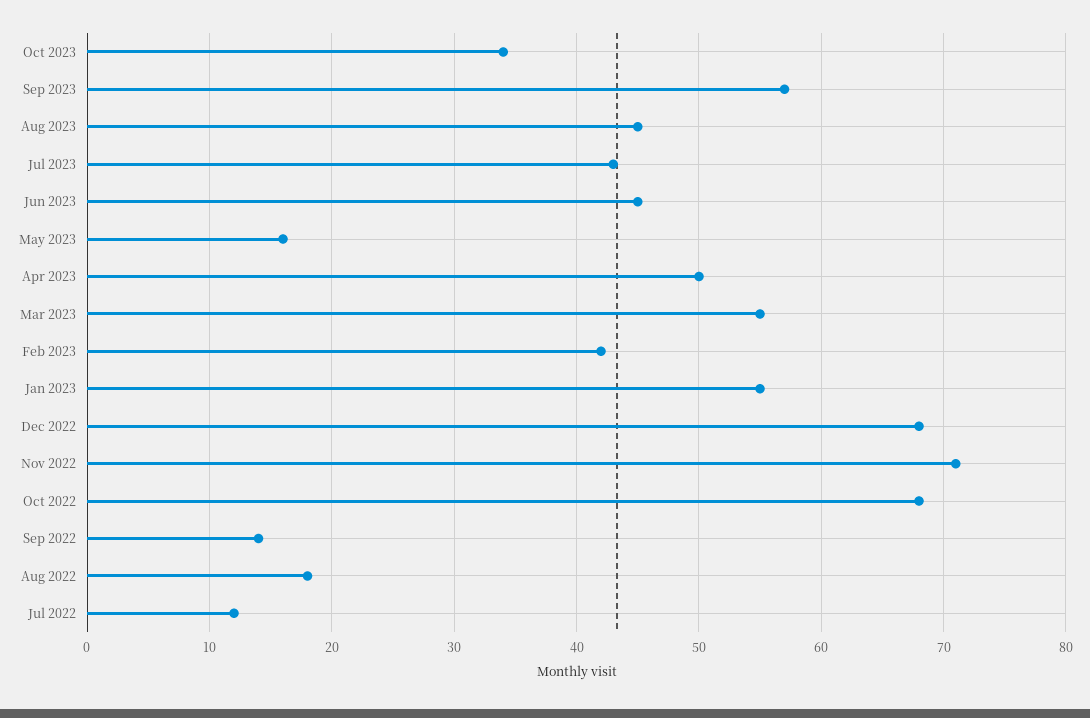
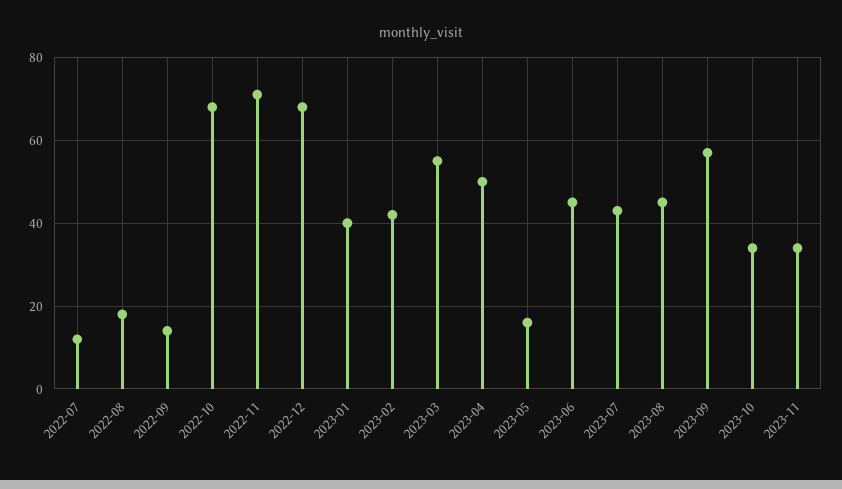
Jan 2023: 55 -> 40
2023-11: none -> 35

